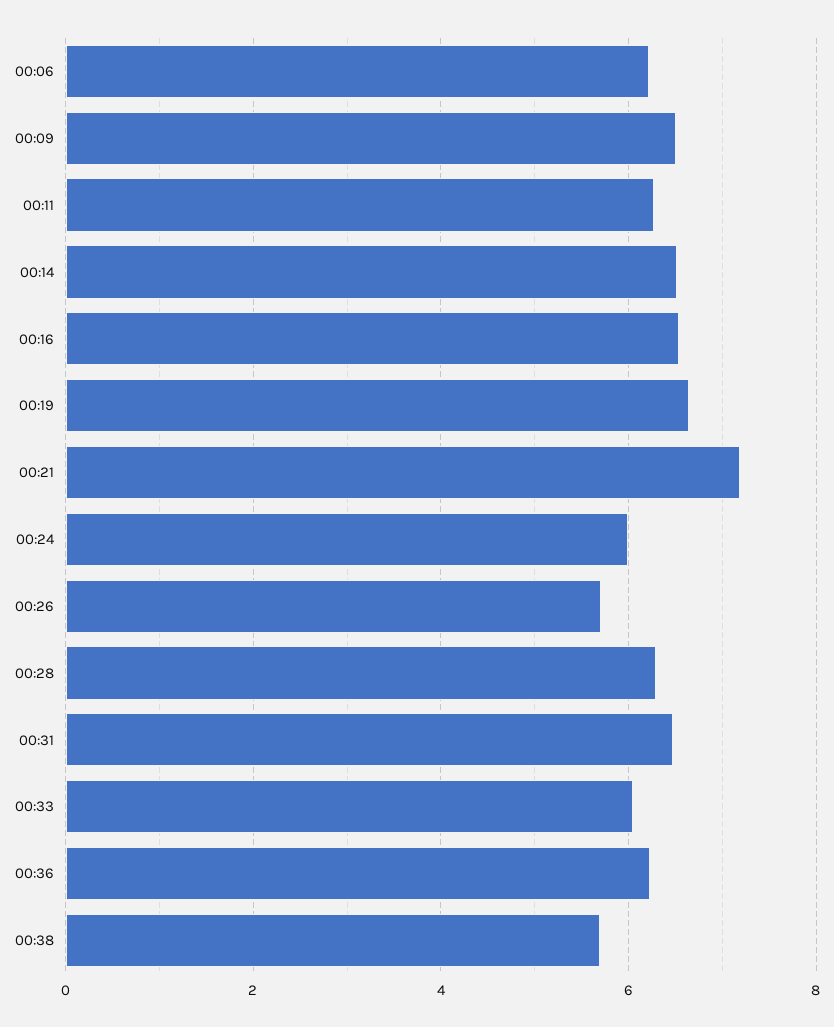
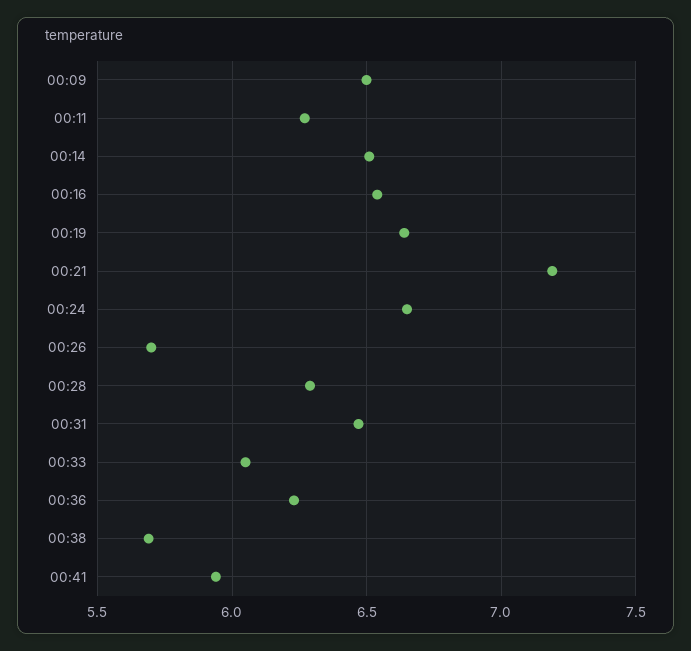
00:06: 6.2 -> none
00:24: 6 -> 6.65
00:41: none -> 5.95

